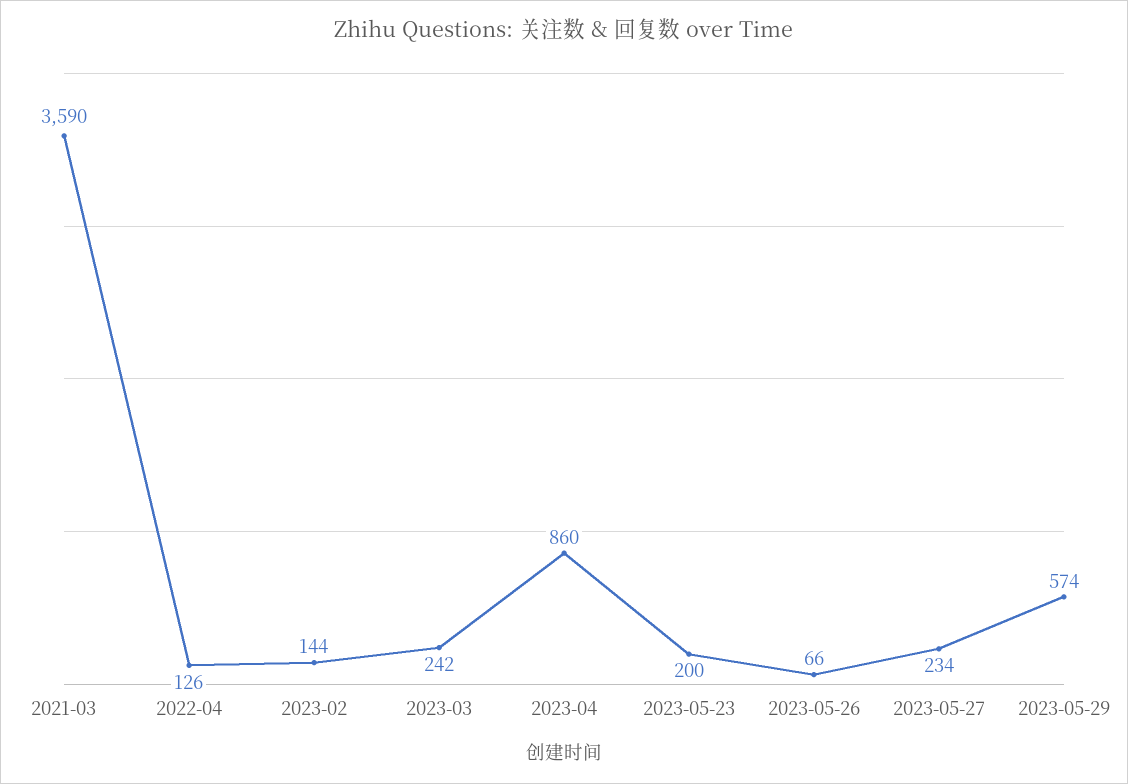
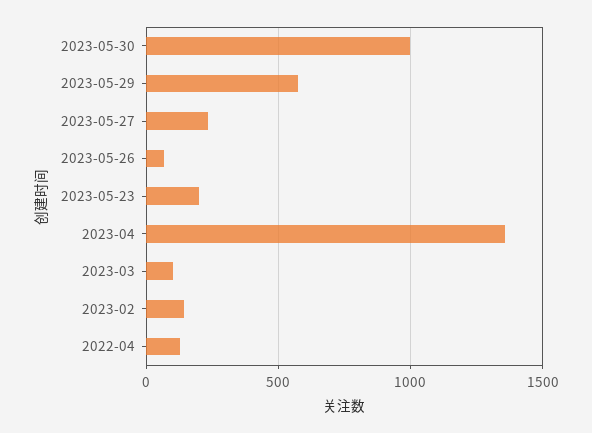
2021-03: 3590 -> none
2023-03: 242 -> 100
2023-04: 860 -> 1350
2023-05-30: none -> 1000

